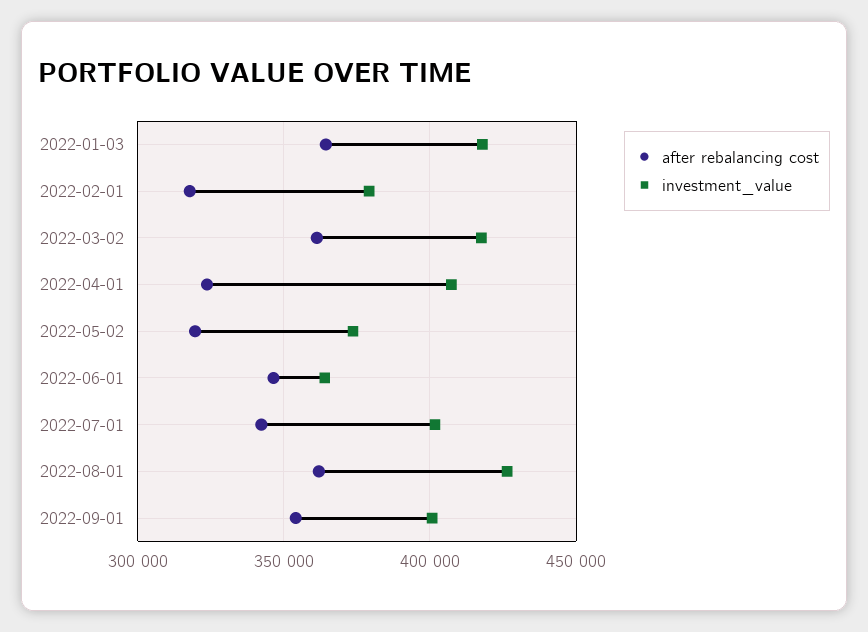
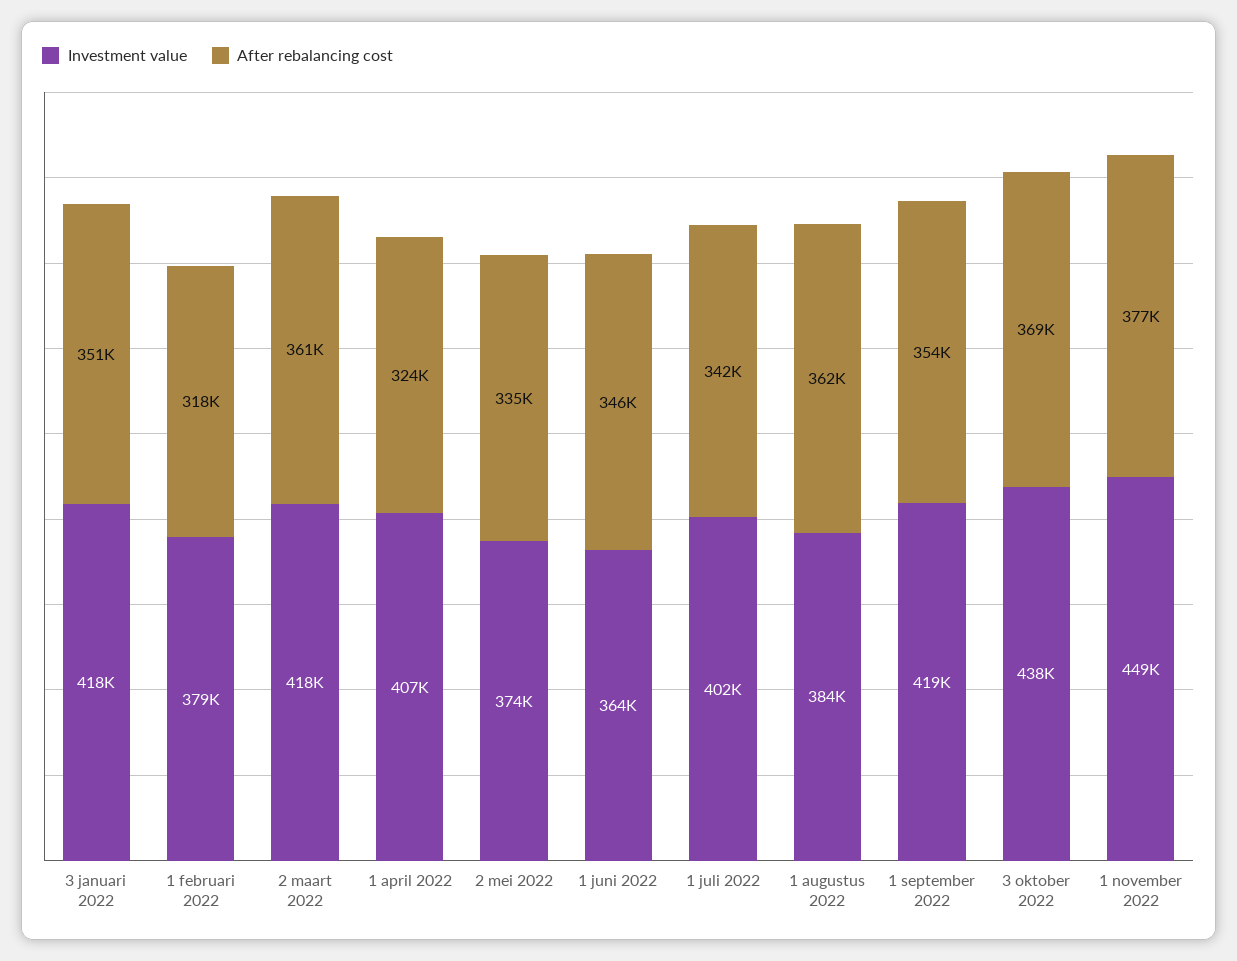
after rebalancing cost, 2022-01-03: 365000 -> 351000
after rebalancing cost, 2022-05-02: 320000 -> 335000
investment_value, 2022-08-01: 425000 -> 384000
investment_value, 2022-09-01: 400000 -> 419000
investment_value, 3 oktober 2022: none -> 438000
after rebalancing cost, 3 oktober 2022: none -> 369000
investment_value, 1 november 2022: none -> 449000
after rebalancing cost, 1 november 2022: none -> 377000

